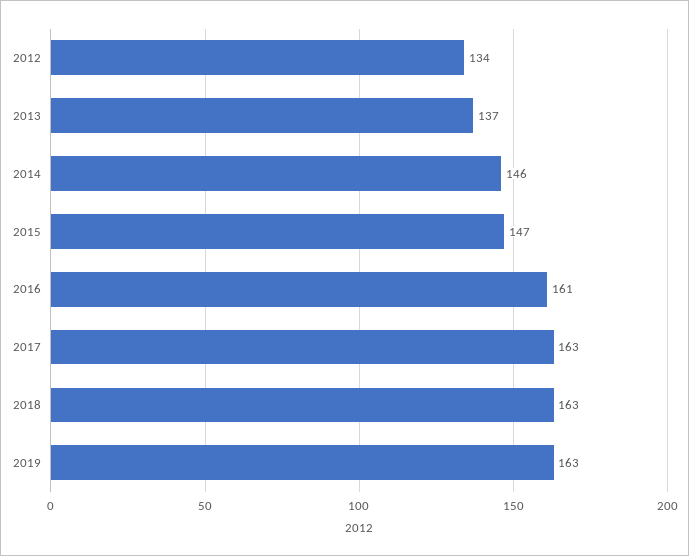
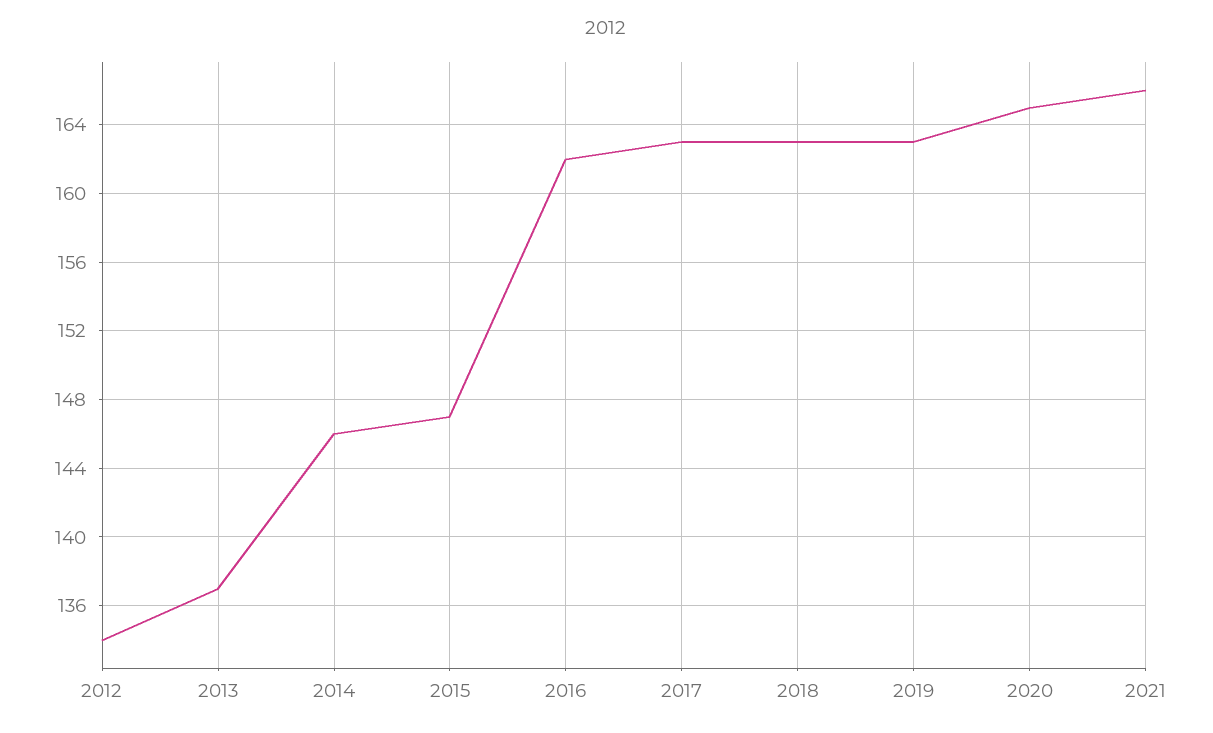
2016: 161 -> 162
2020: none -> 165
2021: none -> 166

